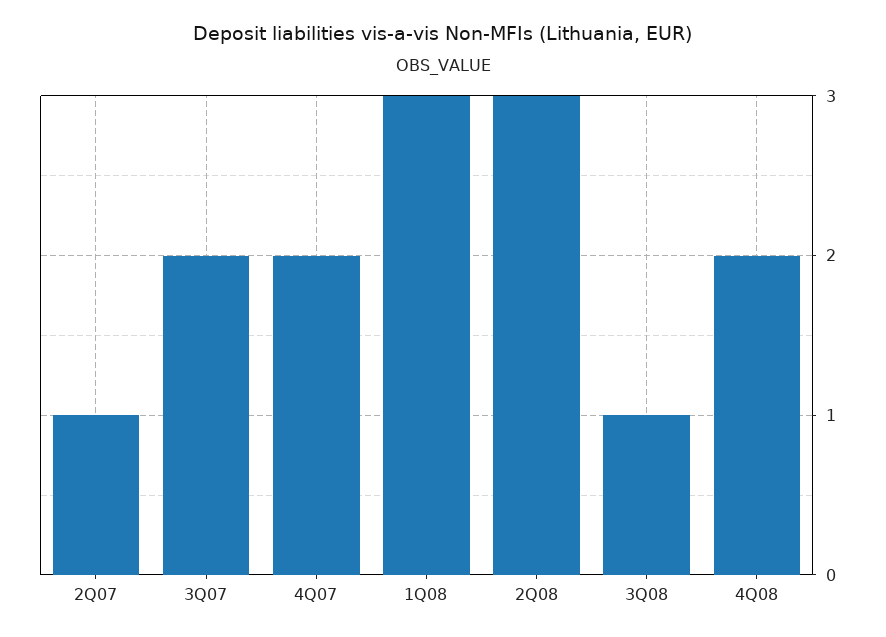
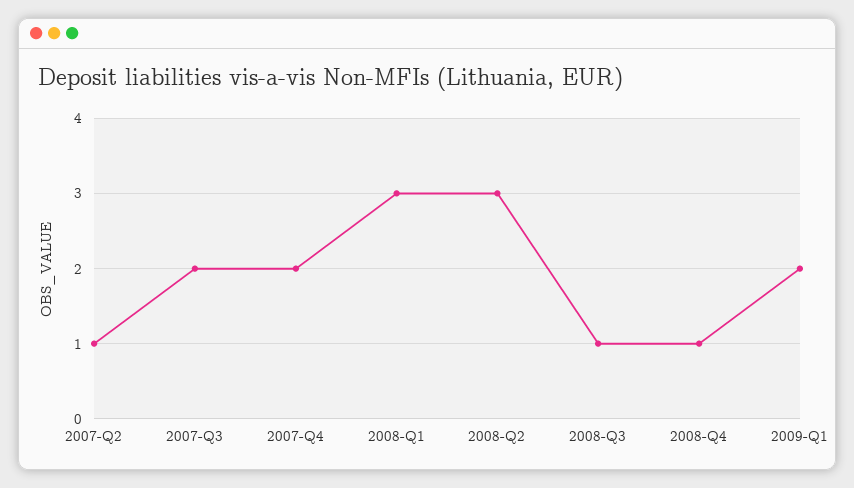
4Q08: 2 -> 1
2009-Q1: none -> 2

